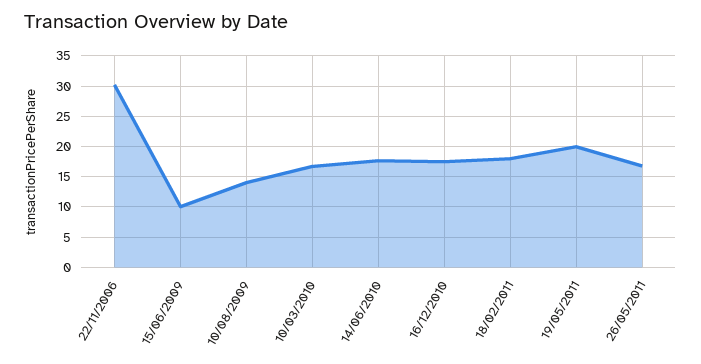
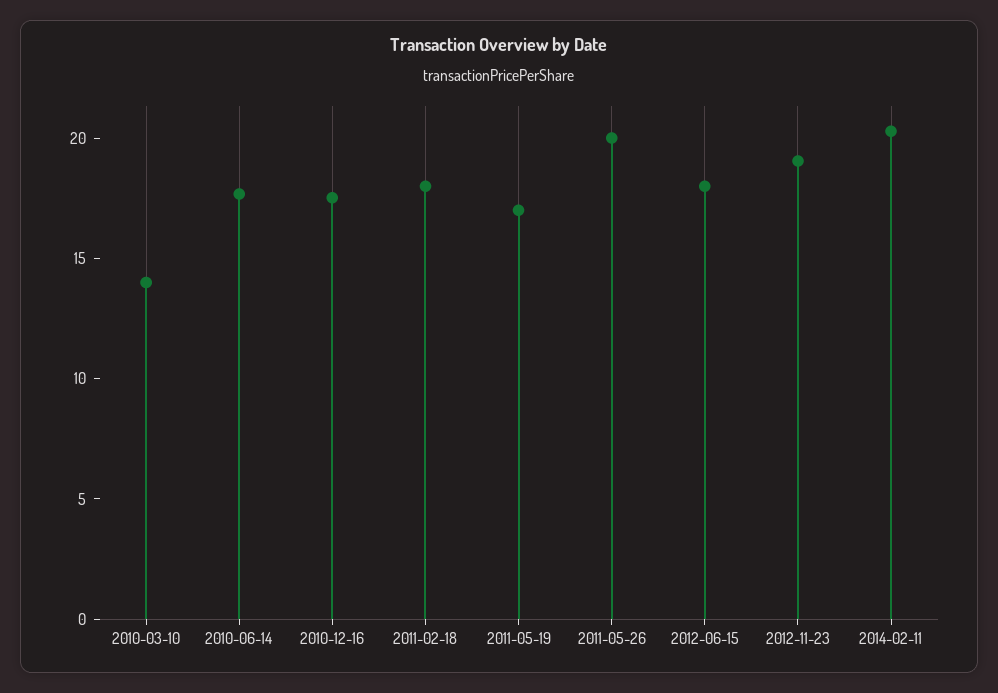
22/11/2006: 30 -> none
15/06/2009: 10 -> none
10/08/2009: 14 -> none
10/03/2010: 17 -> 14
19/05/2011: 20 -> 17
26/05/2011: 17 -> 20
2012-06-15: none -> 18
2012-11-23: none -> 19
2014-02-11: none -> 20

